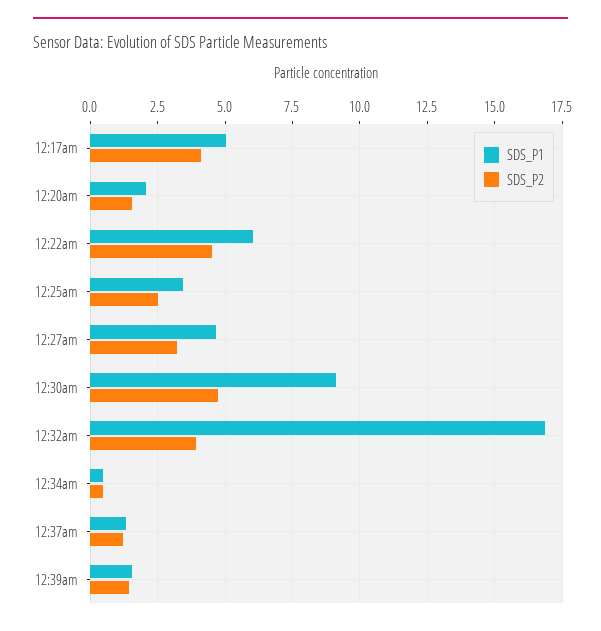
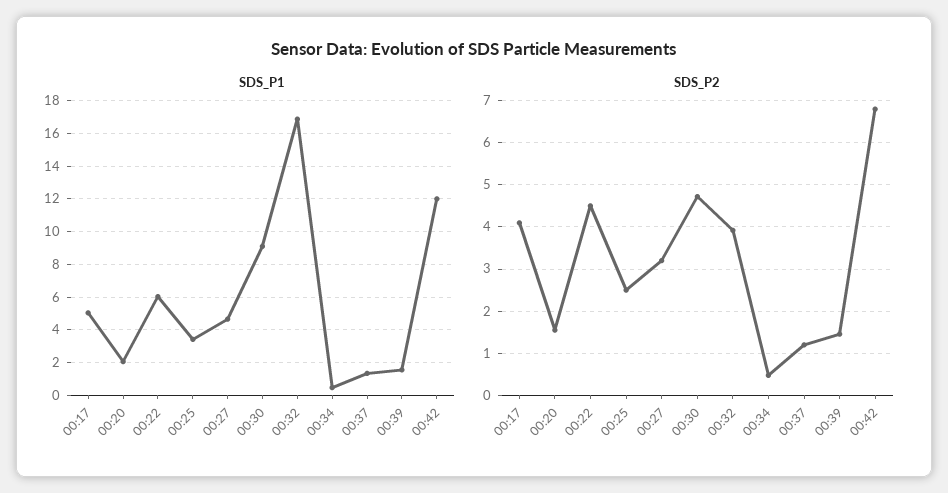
SDS_P1, 00:42: none -> 12
SDS_P2, 00:42: none -> 6.8

